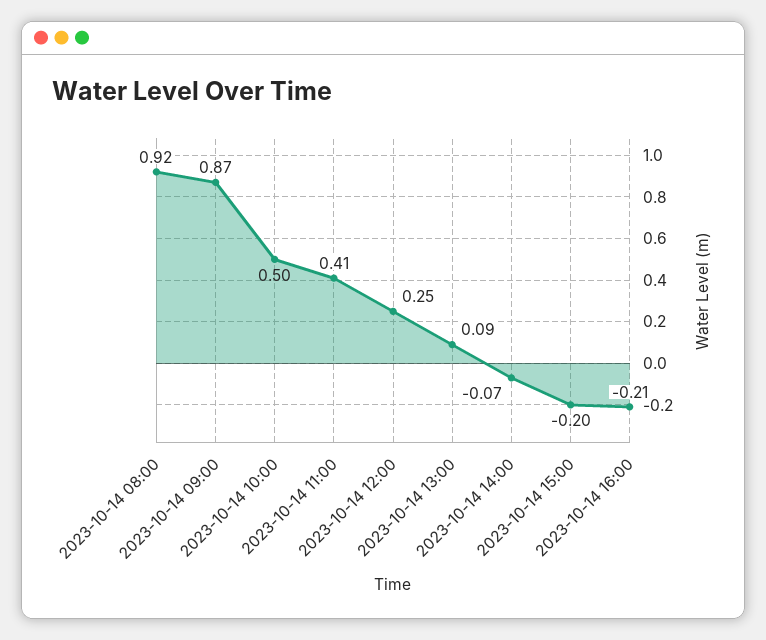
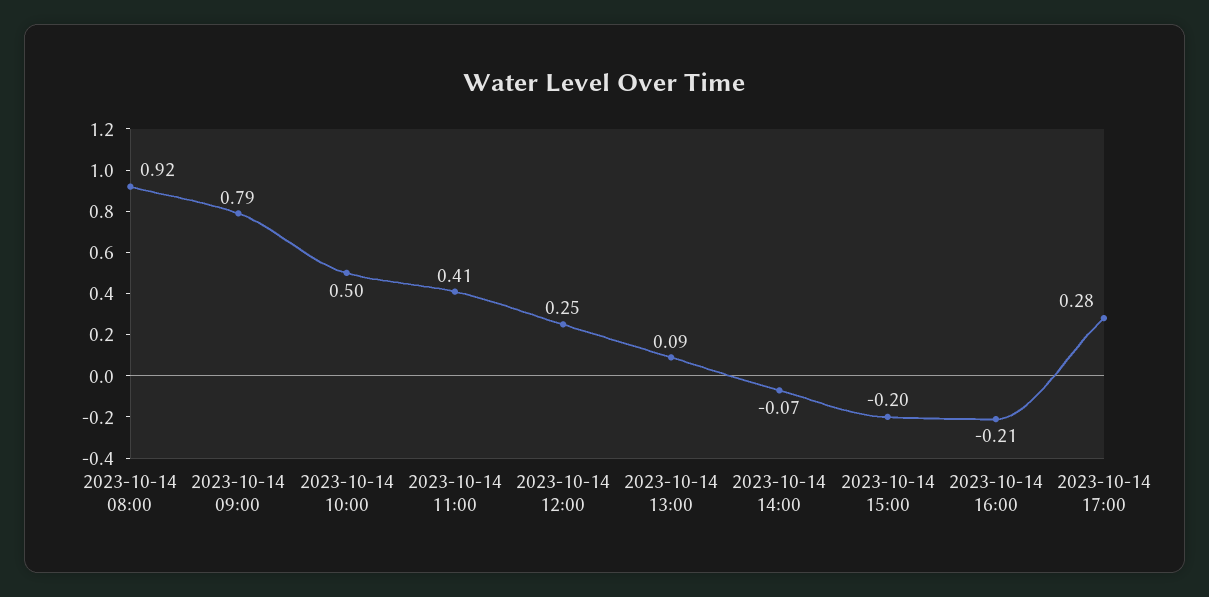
2023-10-14 09:00: 0.87 -> 0.79
2023-10-14 17:00: none -> 0.28

